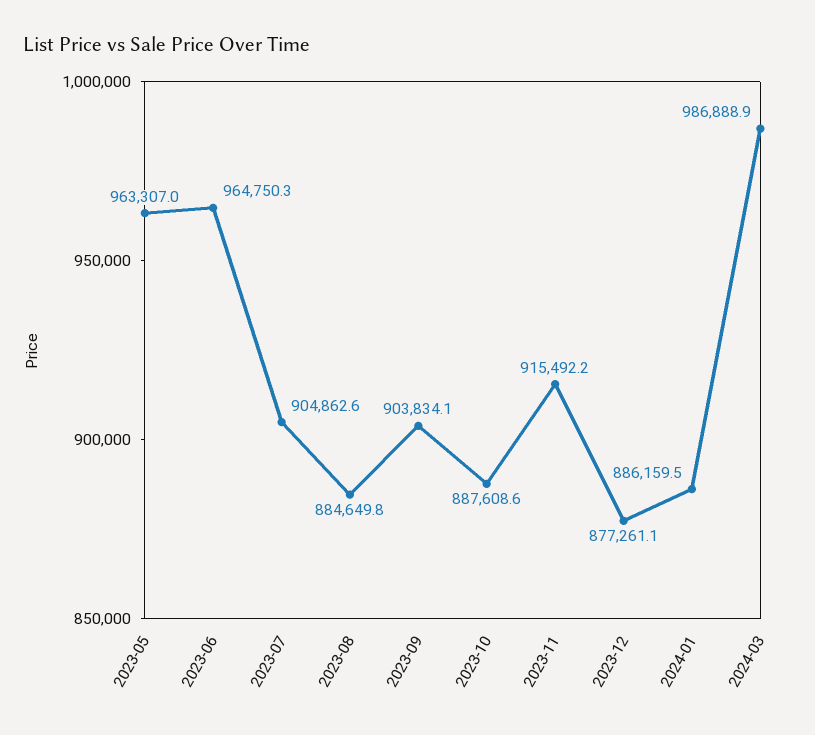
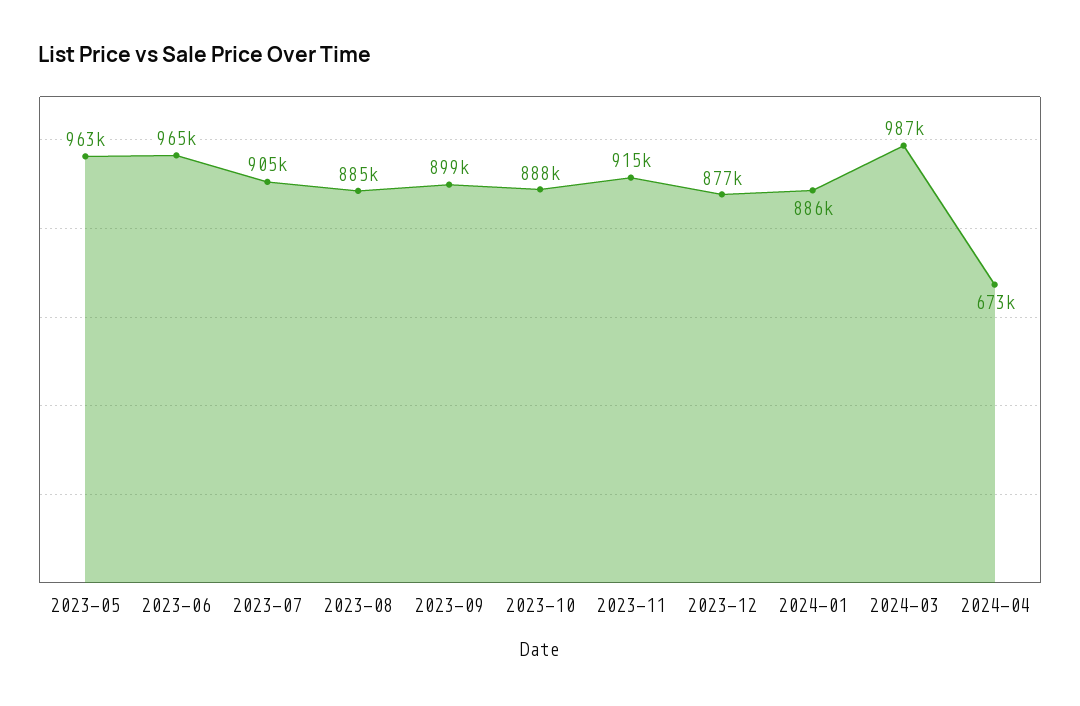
2023-09: 903834.1 -> 899000
2024-04: none -> 673000

